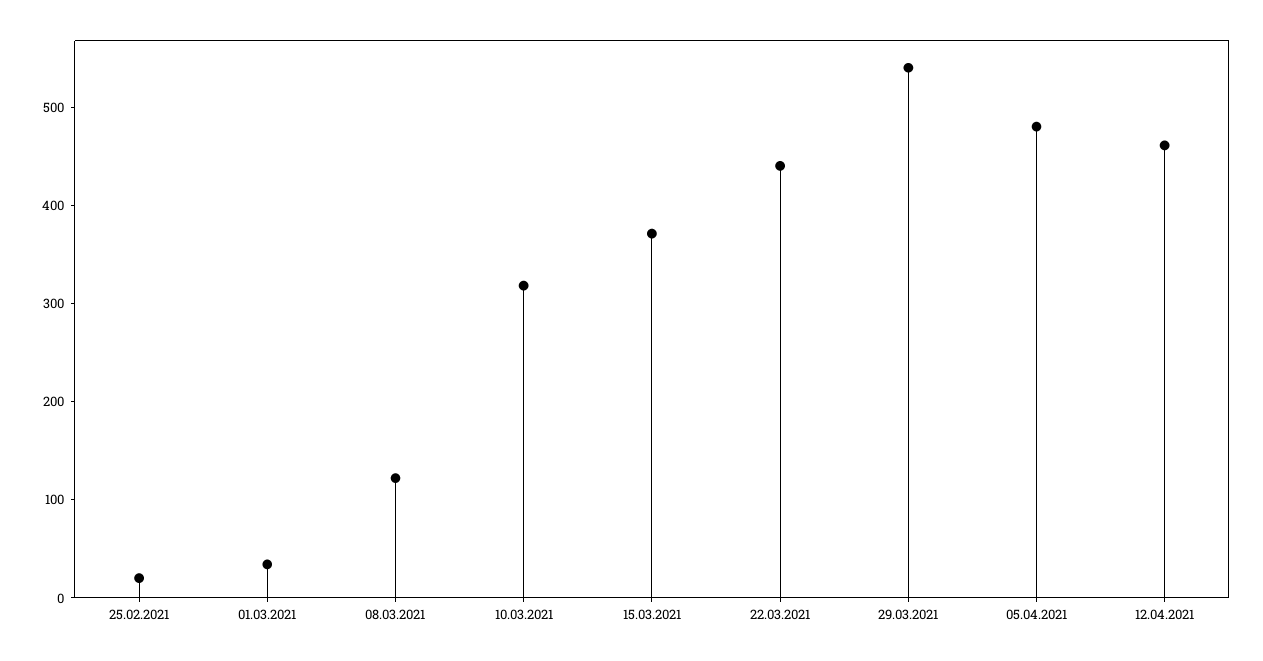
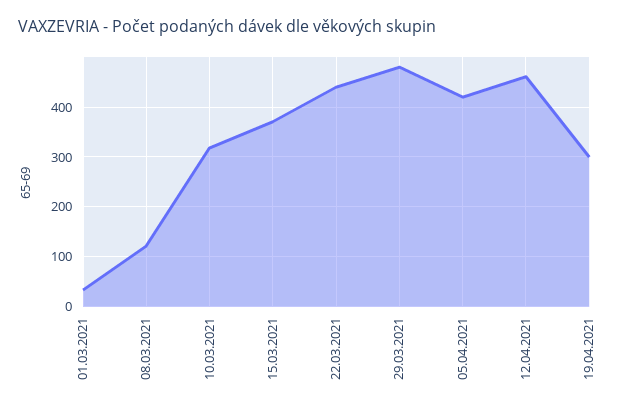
25.02.2021: 20 -> none
29.03.2021: 540 -> 480
05.04.2021: 480 -> 420
19.04.2021: none -> 300

